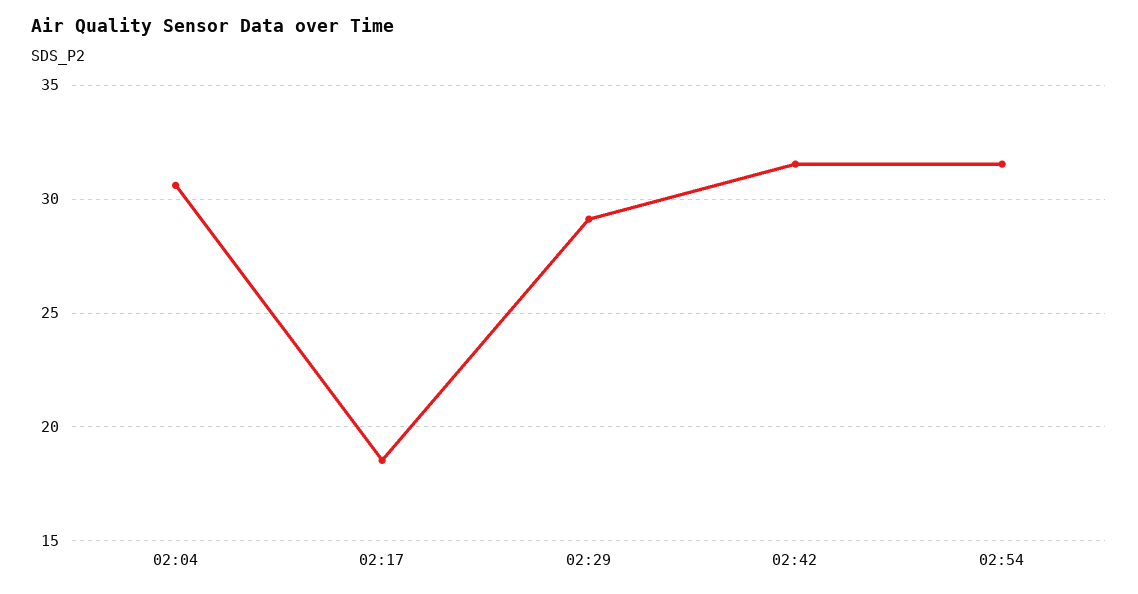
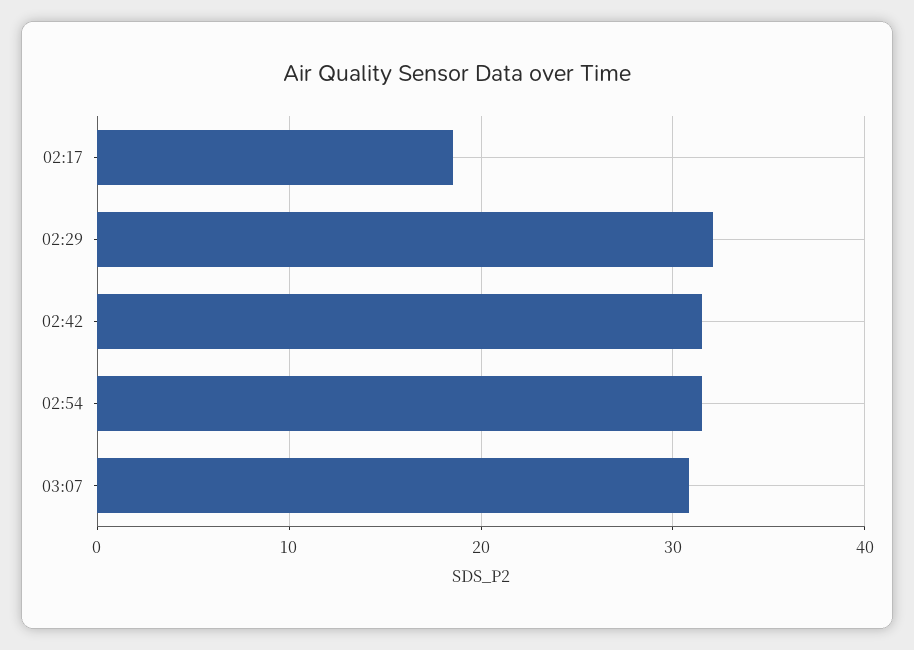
02:04: 30.5 -> none
02:29: 29 -> 32
03:07: none -> 31

